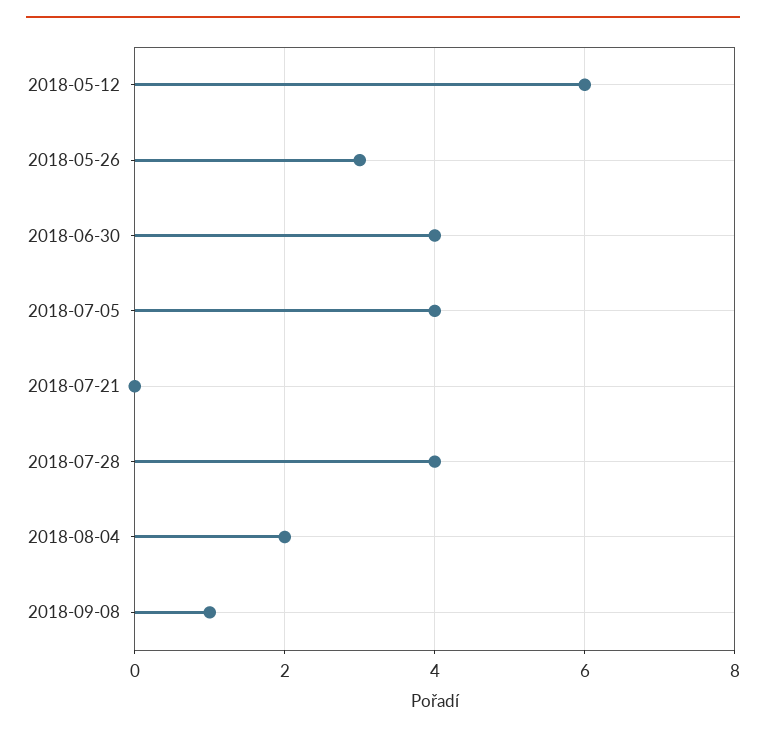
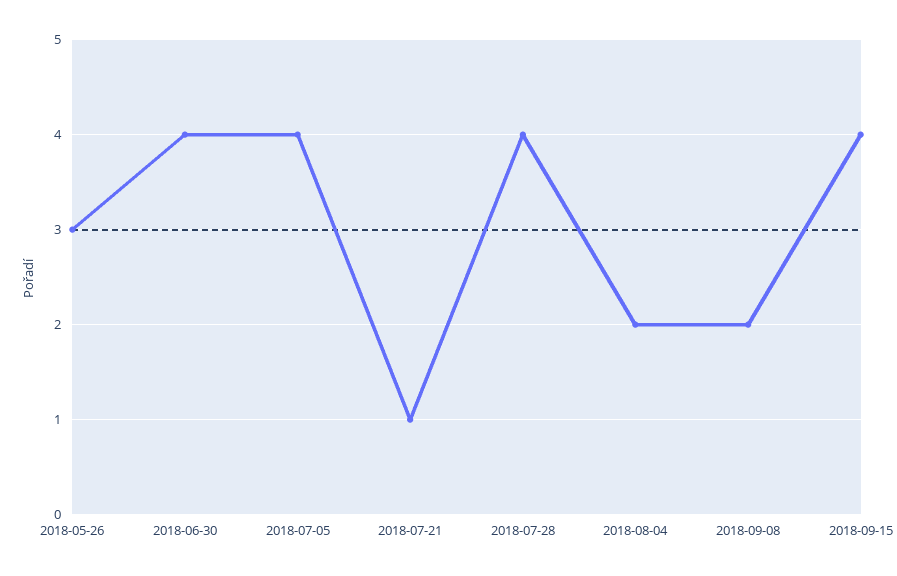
2018-05-12: 6 -> none
2018-07-21: 0 -> 1
2018-09-08: 1 -> 2
2018-09-15: none -> 4

